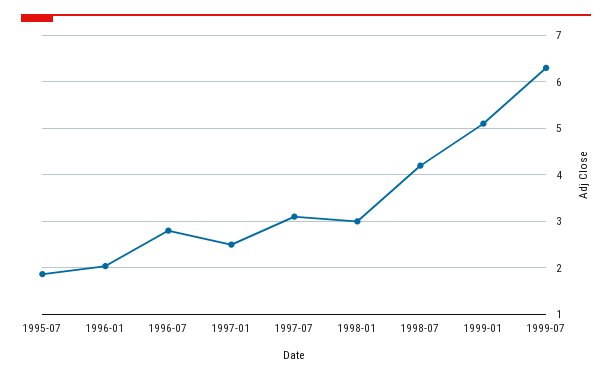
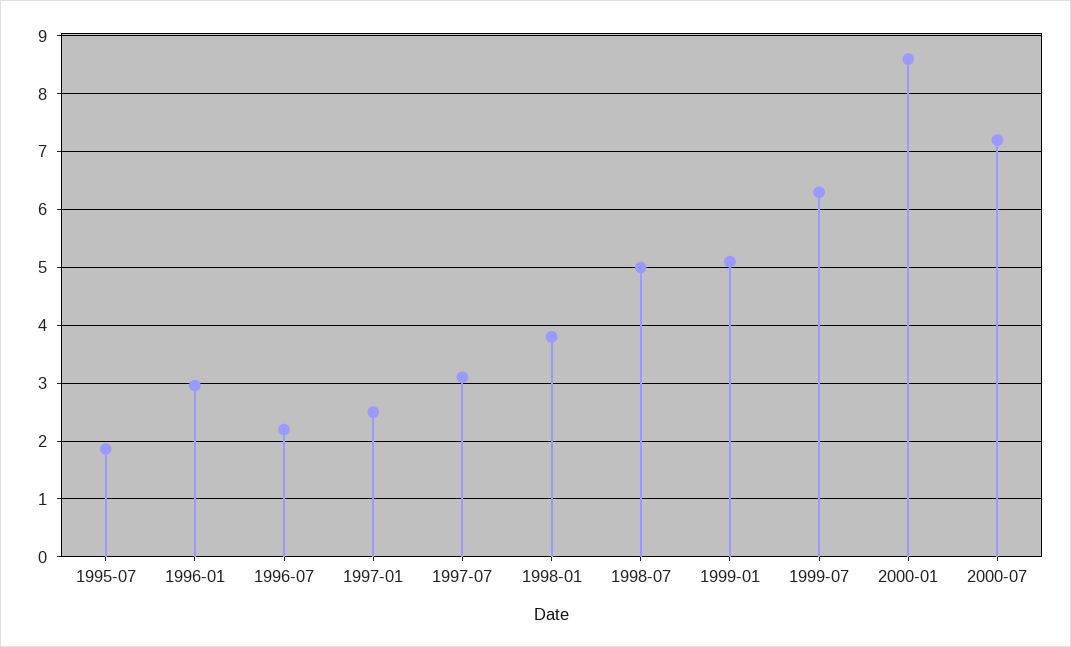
1996-01: 2 -> 3
1996-07: 2.8 -> 2.2
1998-01: 3 -> 3.8
1998-07: 4.2 -> 5
2000-01: none -> 8.6
2000-07: none -> 7.2

